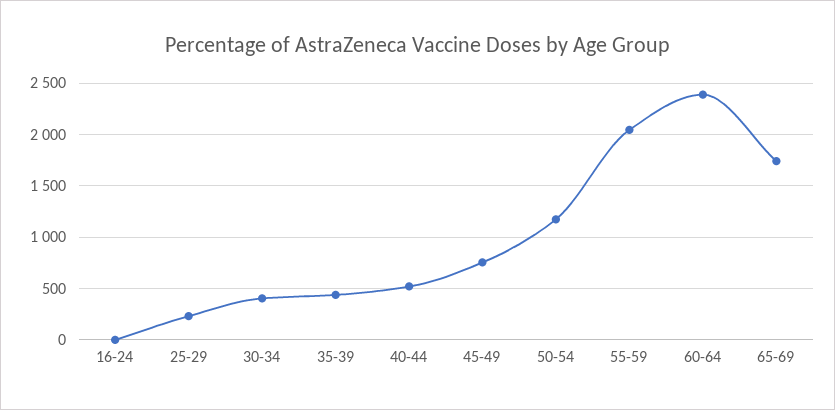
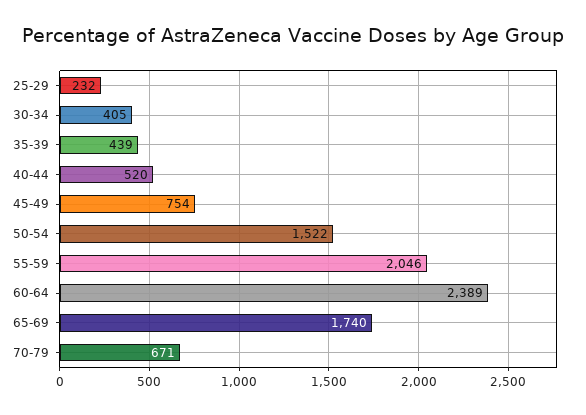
16-24: 0 -> none
50-54: 1200 -> 1522
70-79: none -> 671

